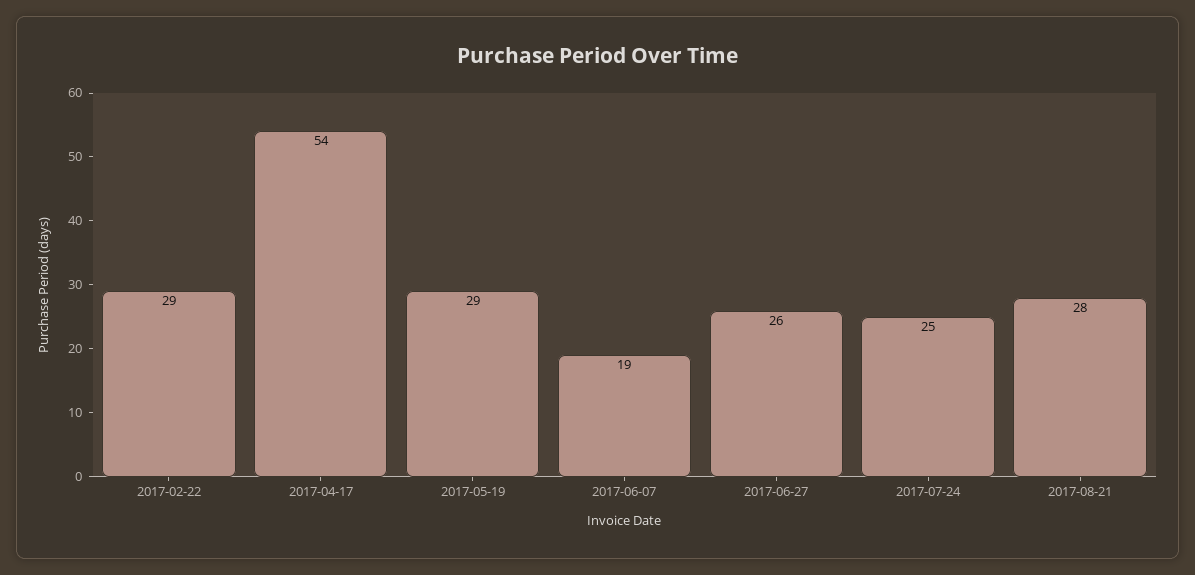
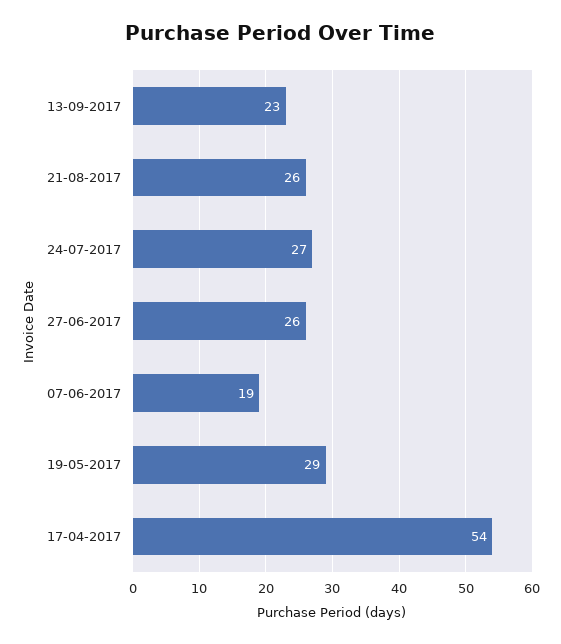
2017-02-22: 29 -> none
2017-07-24: 25 -> 27
2017-08-21: 28 -> 26
13-09-2017: none -> 23

